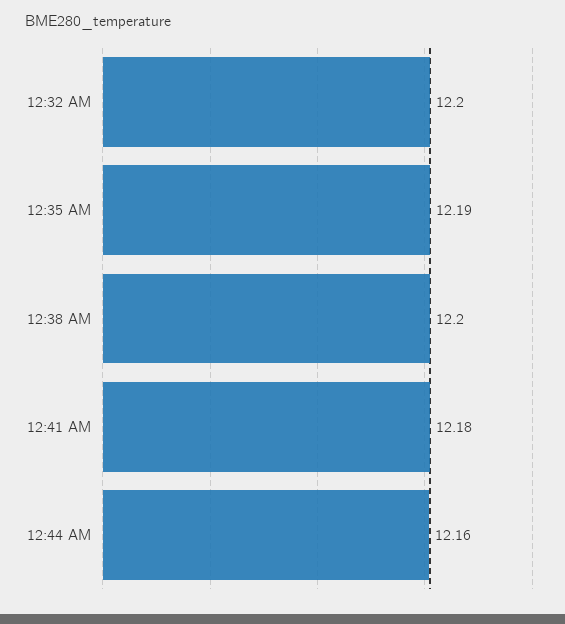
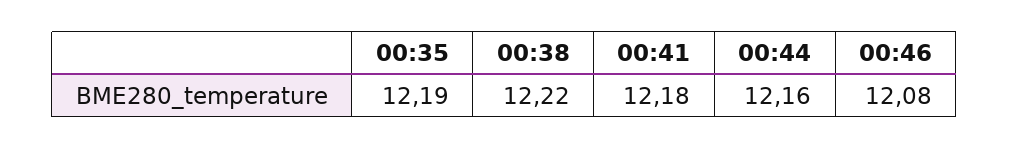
12:32 AM: 12.2 -> none
12:38 AM: 12.2 -> 12.22
00:46: none -> 12.08

